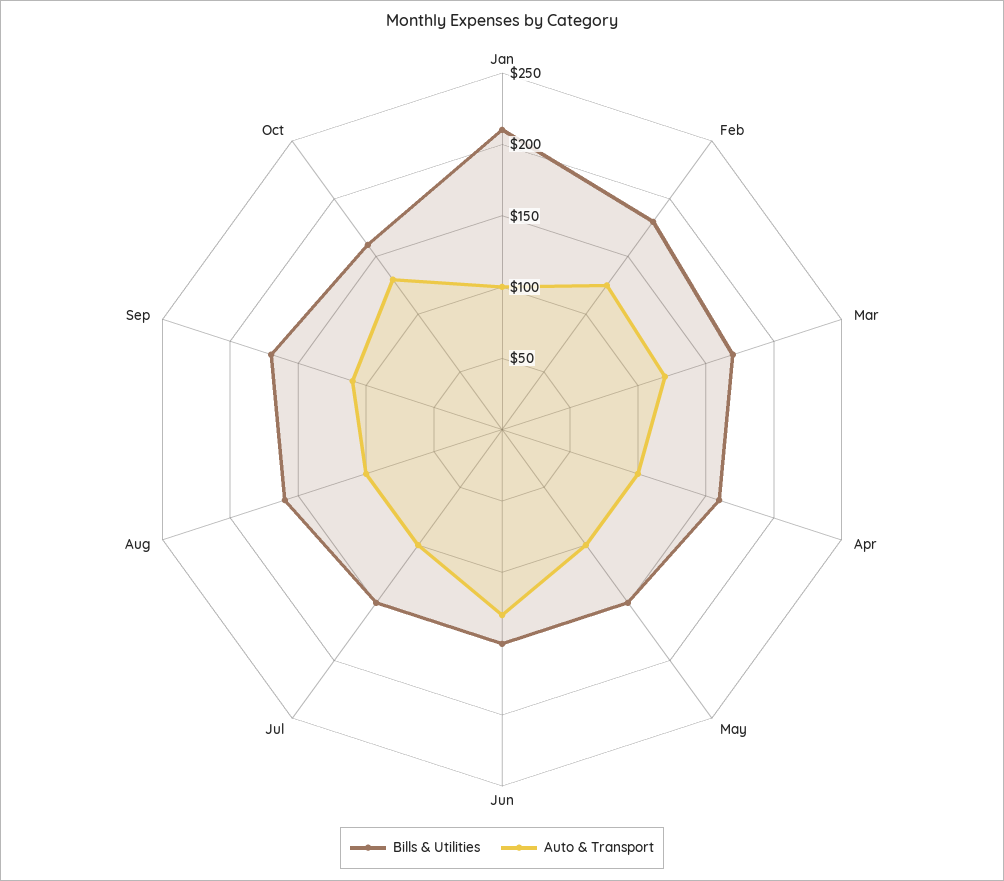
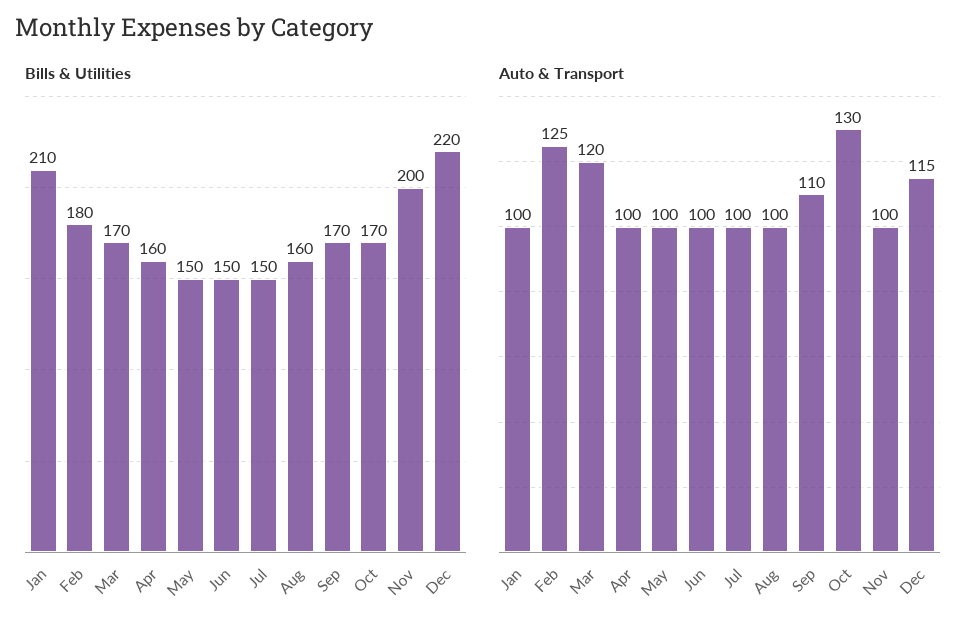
Auto & Transport, Jun: 130 -> 100
Bills & Utilities, Oct: 160 -> 170
Bills & Utilities, Nov: none -> 200
Bills & Utilities, Dec: none -> 220
Auto & Transport, Nov: none -> 100
Auto & Transport, Dec: none -> 115

